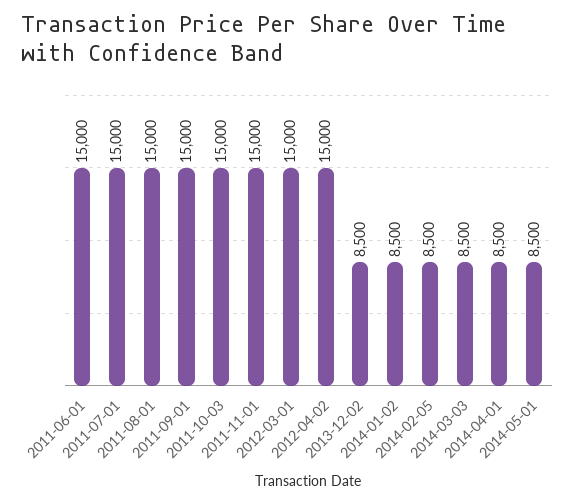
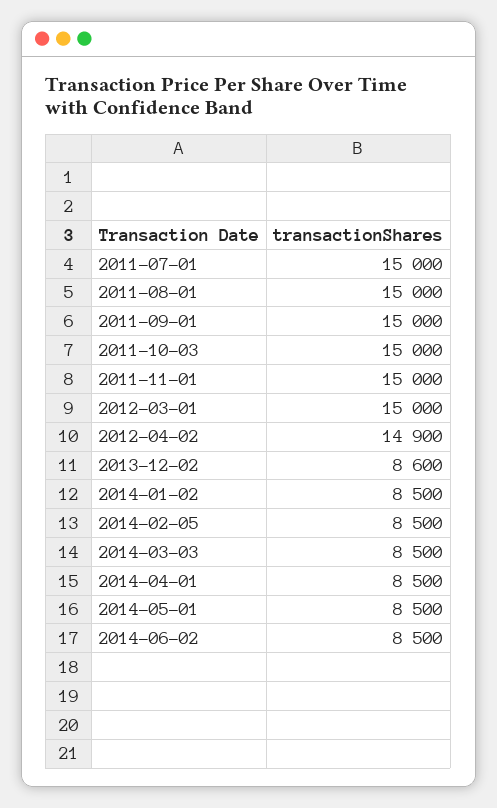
2011-06-01: 15000 -> none
2012-04-02: 15000 -> 14900
2013-12-02: 8500 -> 8600
2014-06-02: none -> 8500

